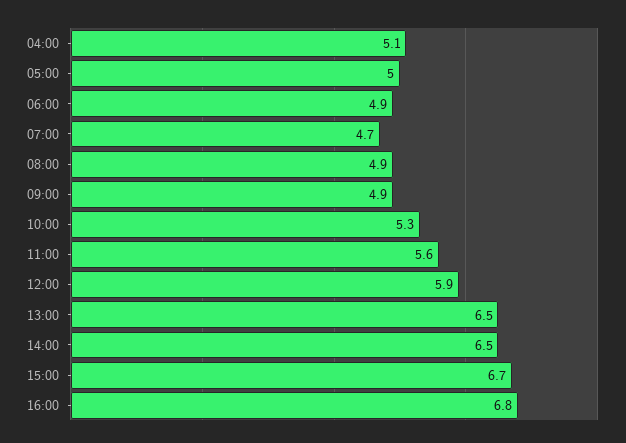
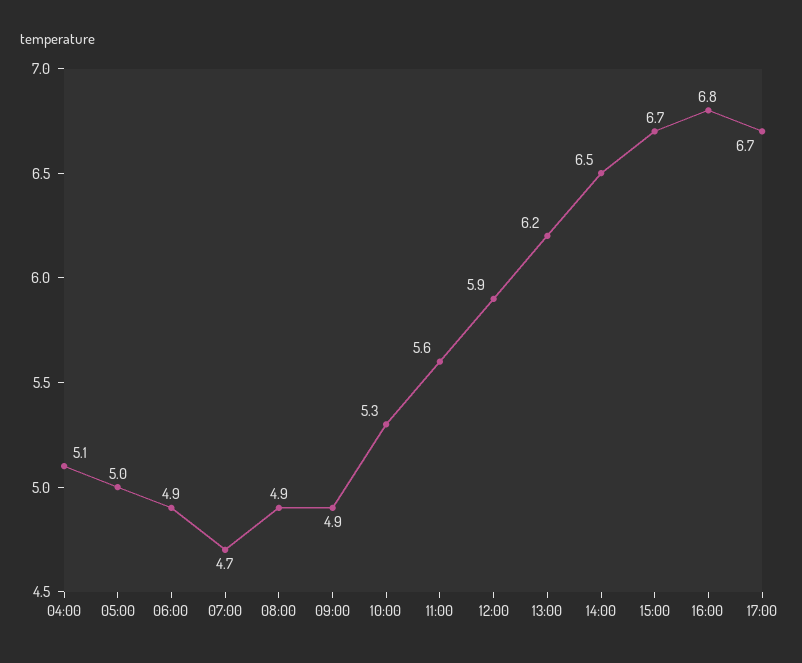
13:00: 6.5 -> 6.2
17:00: none -> 6.7

